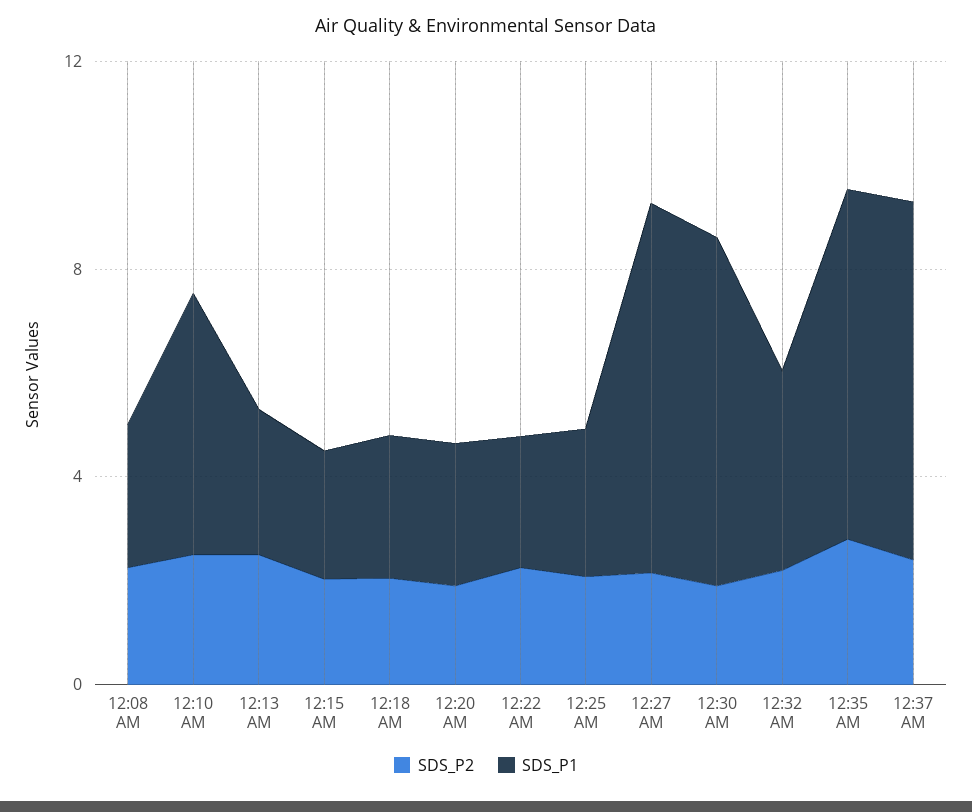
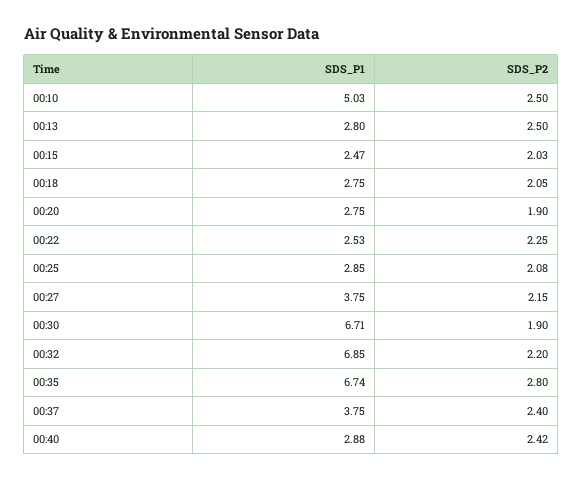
SDS_P2, 12:08 AM: 2 -> none
SDS_P1, 12:08 AM: 3 -> none
SDS_P1, 12:27 AM: 7 -> 3.75
SDS_P1, 12:32 AM: 4 -> 6.85
SDS_P1, 12:37 AM: 7 -> 3.75
SDS_P1, 00:40: none -> 2.88
SDS_P2, 00:40: none -> 2.42

